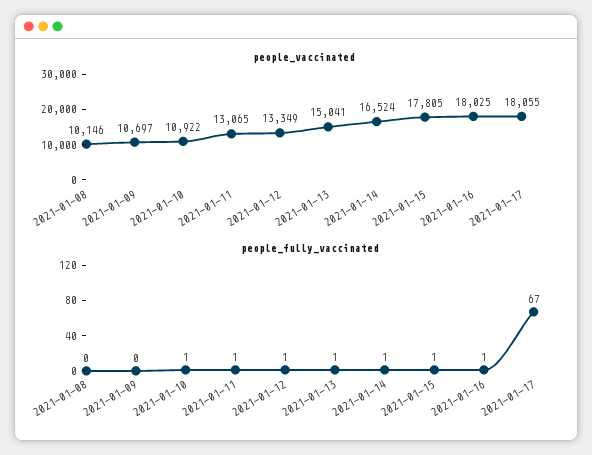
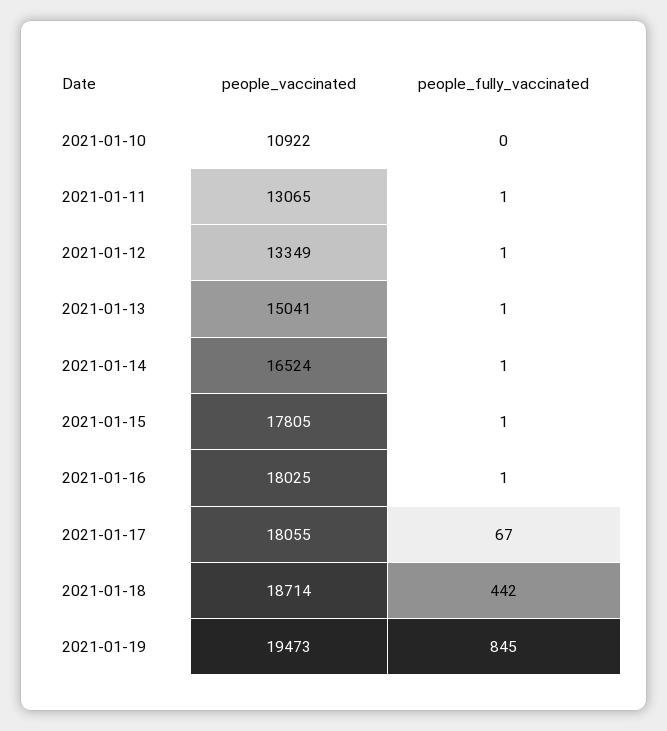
people_vaccinated, 2021-01-08: 10146 -> none
people_vaccinated, 2021-01-09: 10697 -> none
people_fully_vaccinated, 2021-01-08: 0 -> none
people_fully_vaccinated, 2021-01-09: 0 -> none
people_fully_vaccinated, 2021-01-10: 1 -> 0
people_vaccinated, 2021-01-18: none -> 18714
people_fully_vaccinated, 2021-01-18: none -> 442
people_vaccinated, 2021-01-19: none -> 19473
people_fully_vaccinated, 2021-01-19: none -> 845

